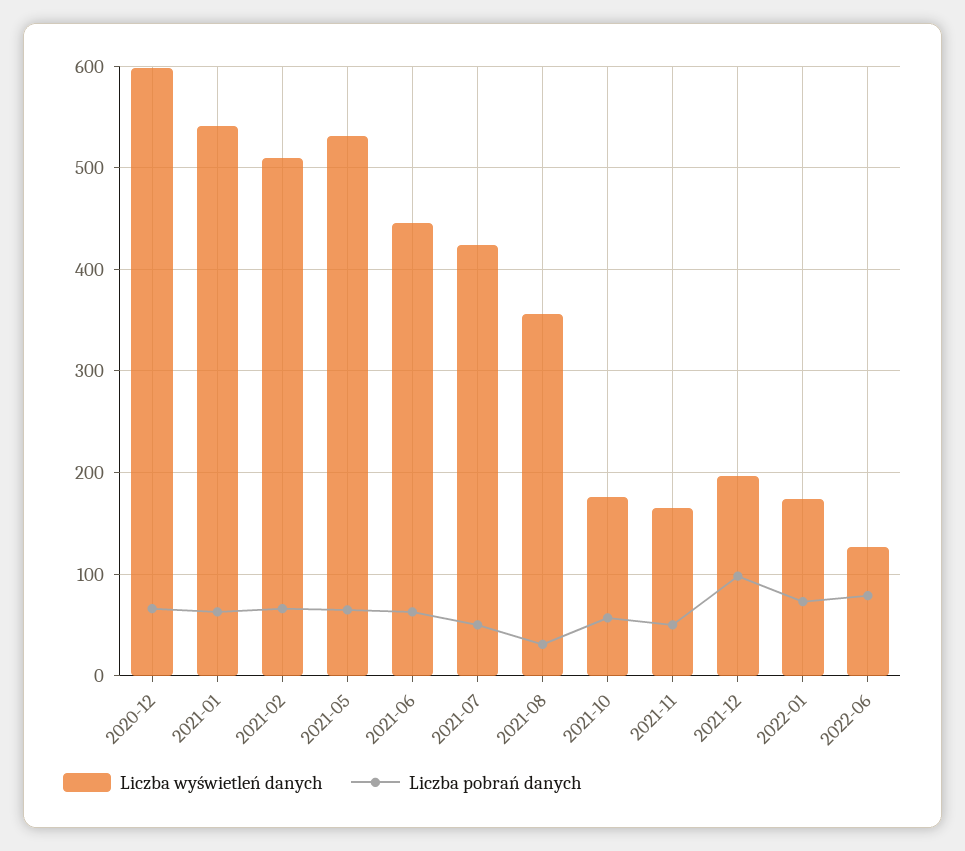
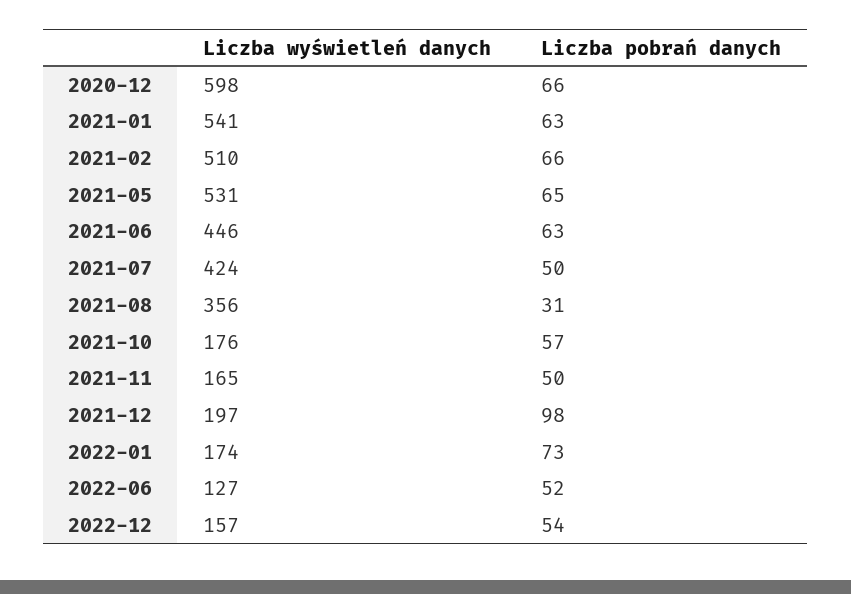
Liczba pobrań danych, 2022-06: 80 -> 52
Liczba wyświetleń danych, 2022-12: none -> 157
Liczba pobrań danych, 2022-12: none -> 54

